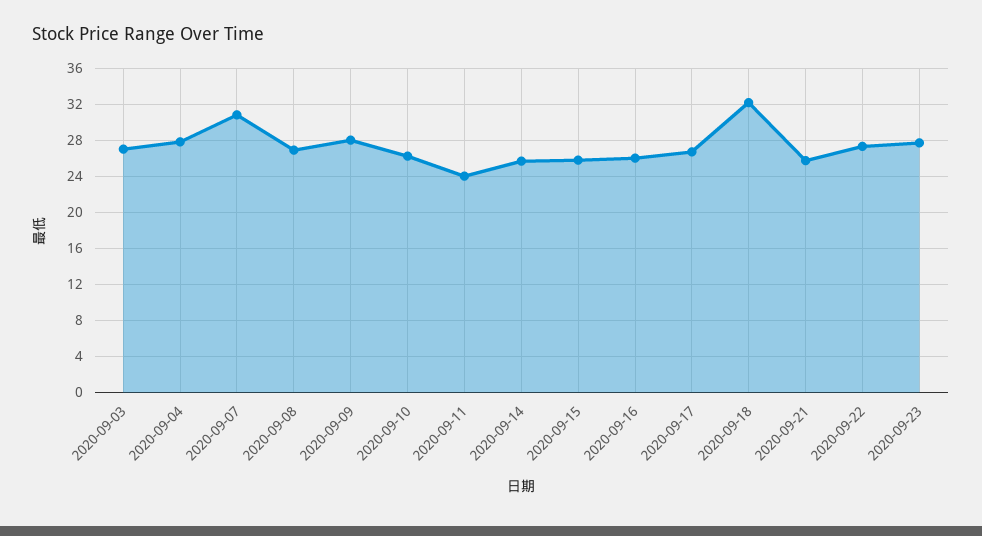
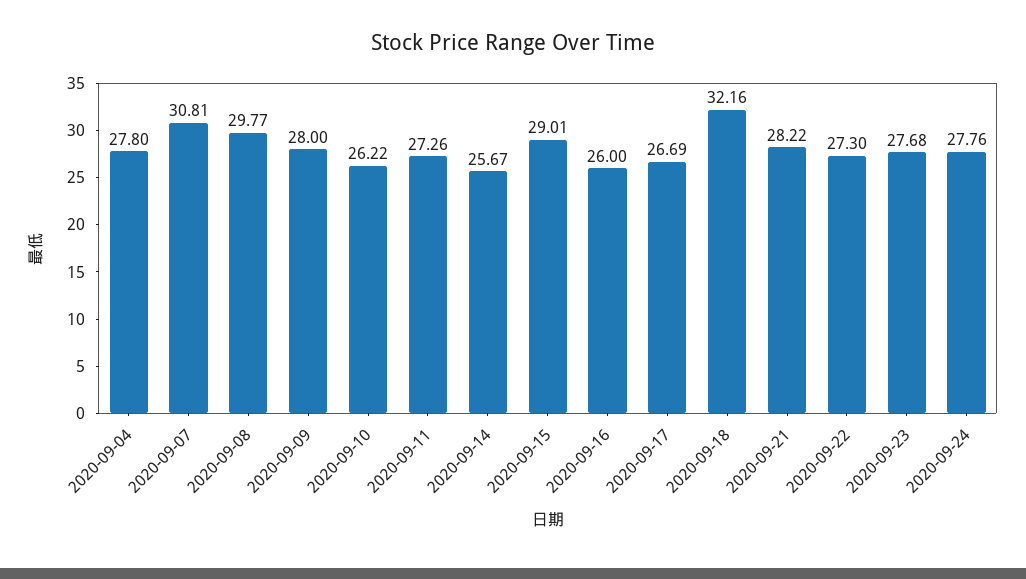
2020-09-03: 27 -> none
2020-09-08: 27 -> 29.77
2020-09-11: 24 -> 27.26
2020-09-15: 26 -> 29.01
2020-09-21: 26 -> 28.22
2020-09-24: none -> 27.76

